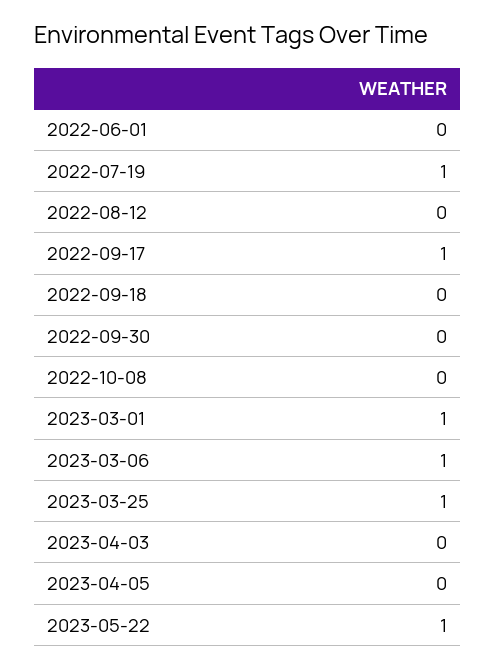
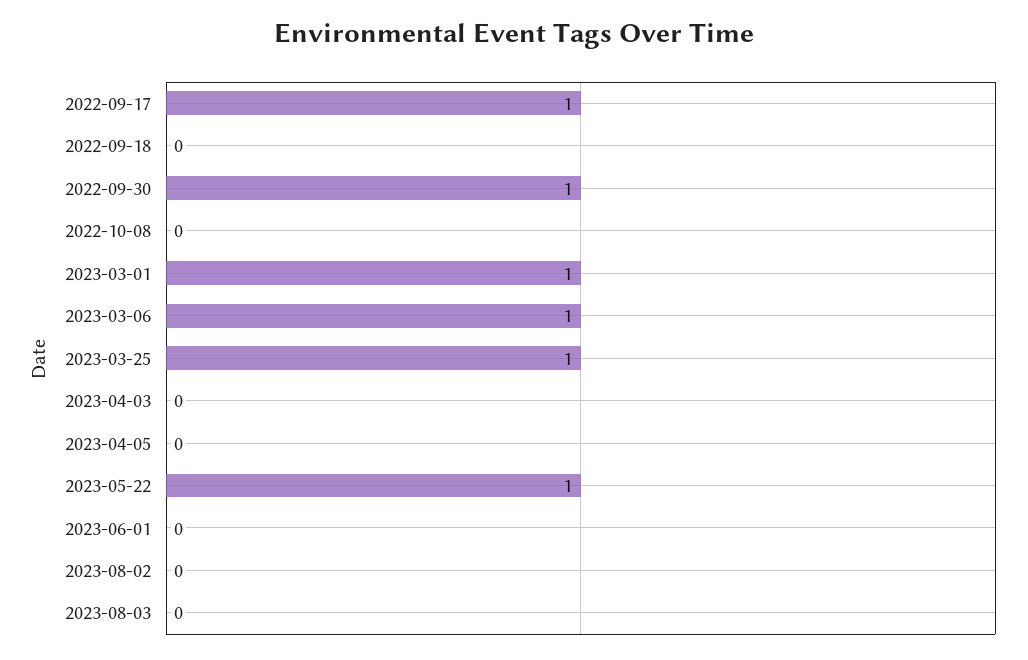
2022-06-01: 0 -> none
2022-07-19: 1 -> none
2022-08-12: 0 -> none
2022-09-30: 0 -> 1
2023-06-01: none -> 0
2023-08-02: none -> 0
2023-08-03: none -> 0

